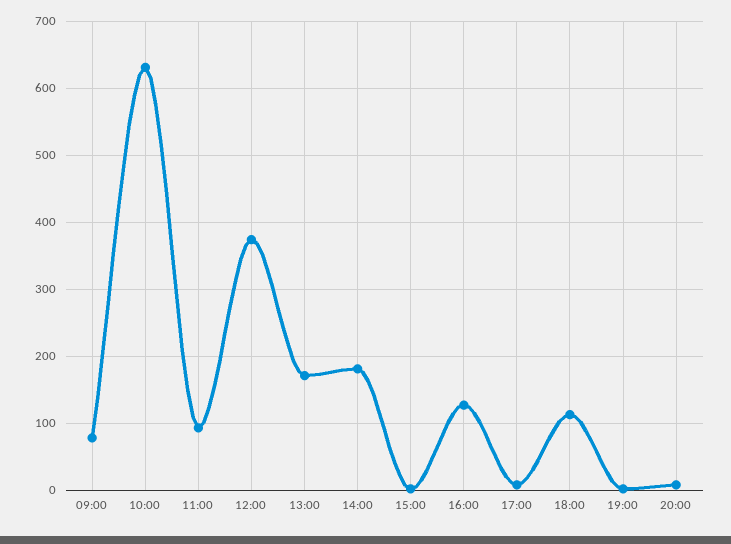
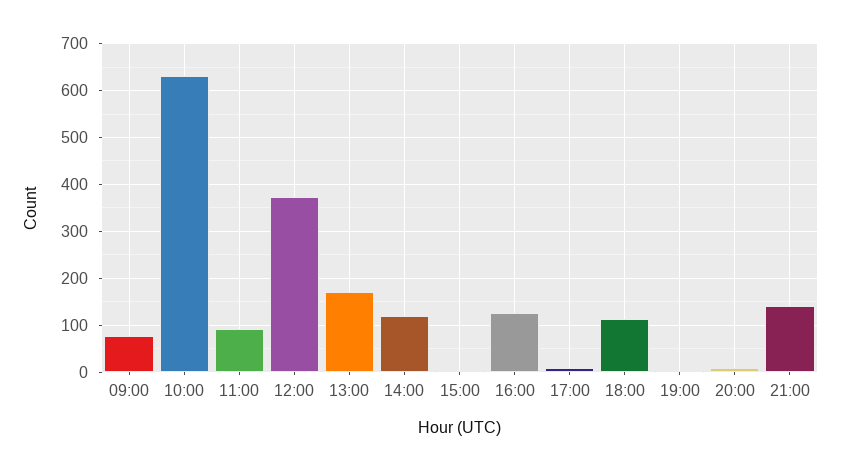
14:00: 180 -> 120
21:00: none -> 140

